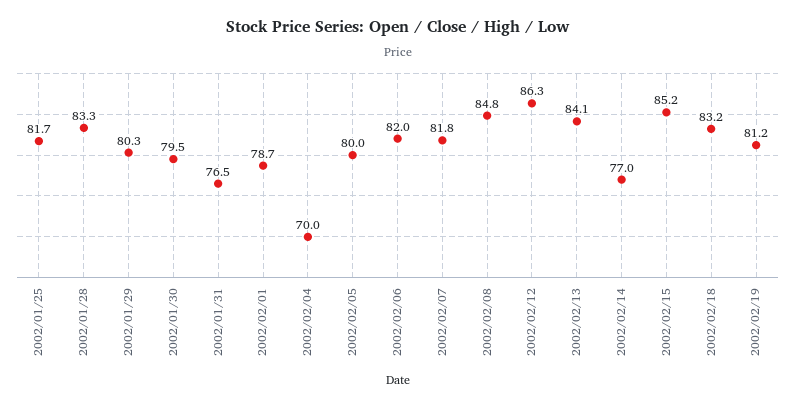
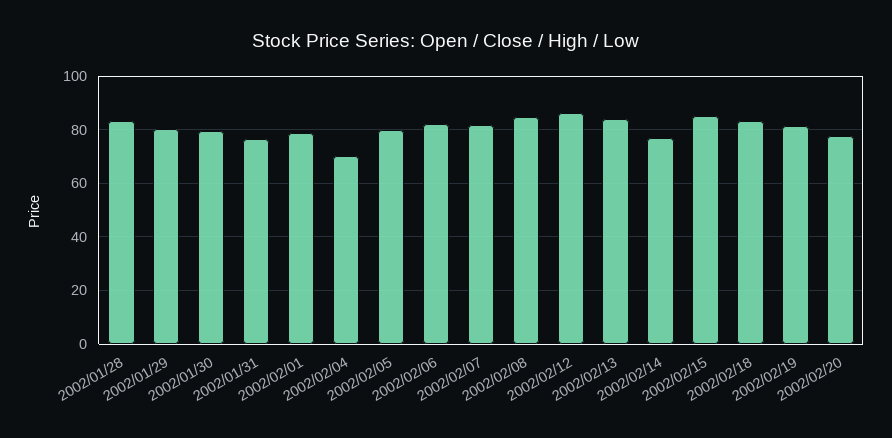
2002/01/25: 81.7 -> none
2002/02/20: none -> 77.5

